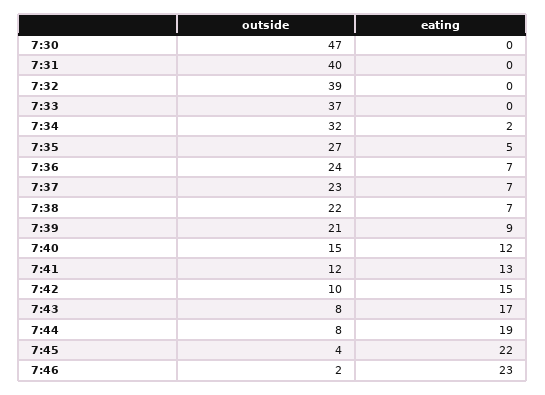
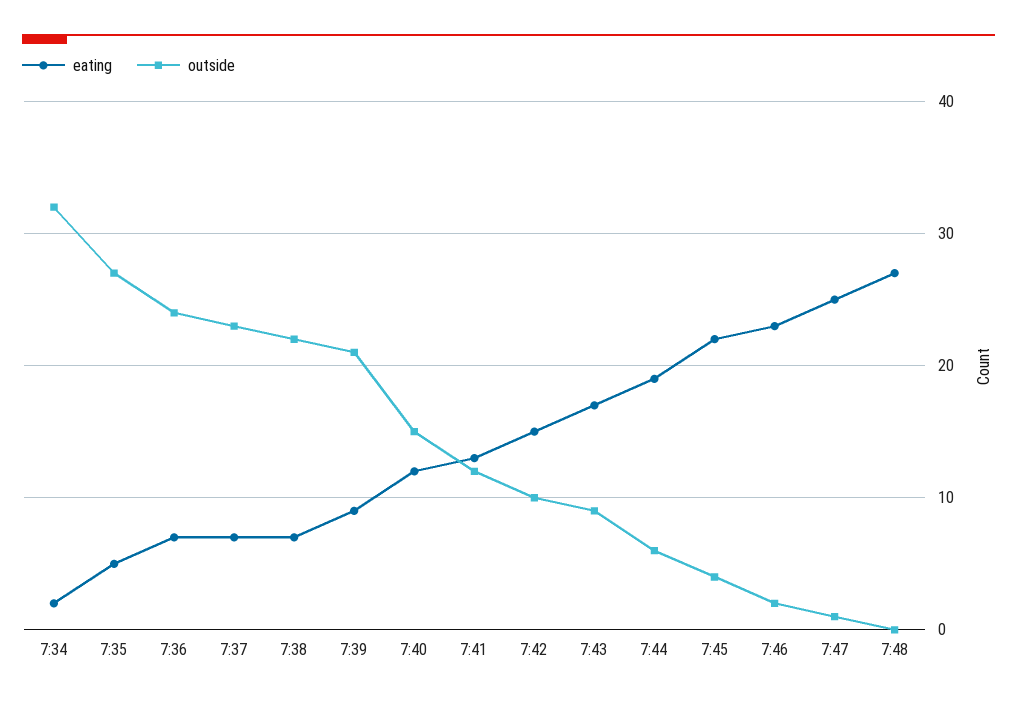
outside, 7:30: 47 -> none
eating, 7:30: 0 -> none
outside, 7:31: 40 -> none
eating, 7:31: 0 -> none
outside, 7:32: 39 -> none
eating, 7:32: 0 -> none
outside, 7:33: 37 -> none
eating, 7:33: 0 -> none
outside, 7:43: 8 -> 9
outside, 7:44: 8 -> 6
eating, 7:47: none -> 25
outside, 7:47: none -> 1
eating, 7:48: none -> 27
outside, 7:48: none -> 0

